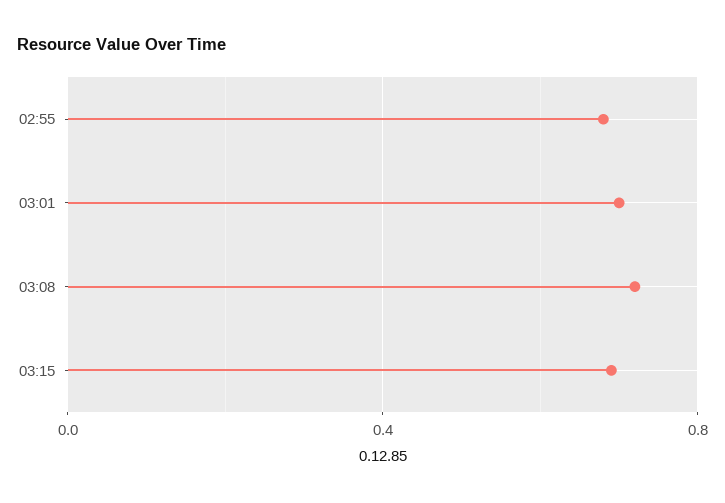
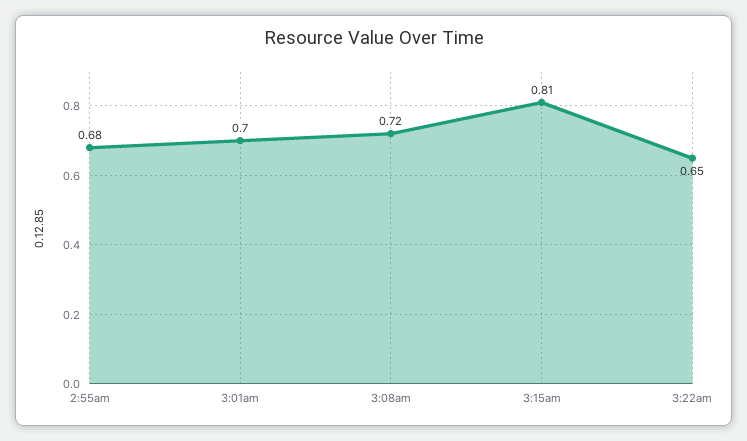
03:15: 0.7 -> 0.81
3:22am: none -> 0.65

